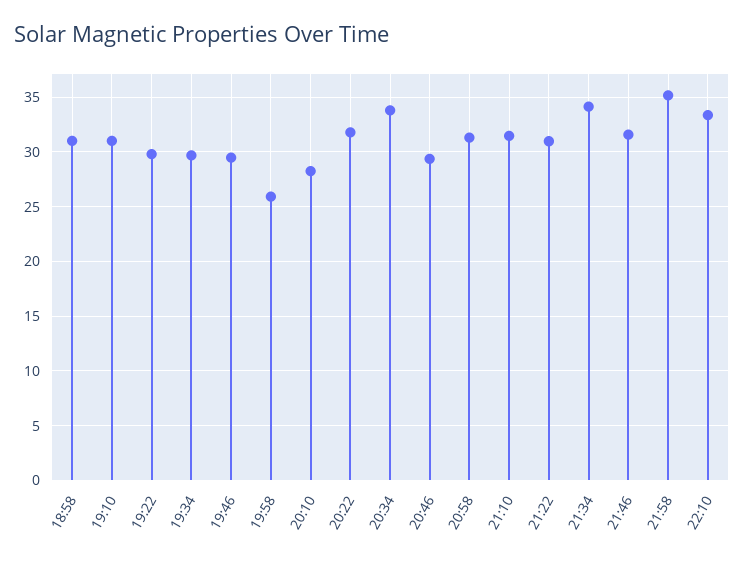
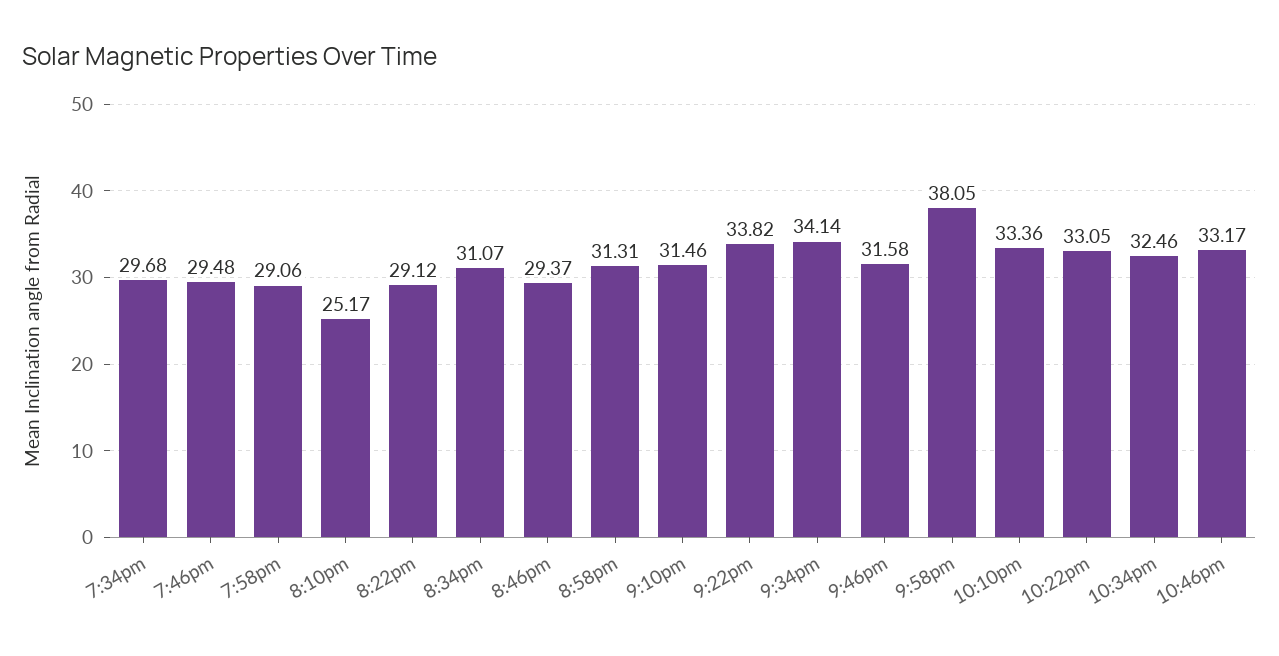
18:58: 31 -> none
19:10: 31 -> none
19:22: 30 -> none
19:58: 26 -> 29.06
20:10: 28 -> 25.17
20:22: 32 -> 29.12
20:34: 34 -> 31.07
21:22: 31 -> 33.82
21:58: 35 -> 38.05
10:22pm: none -> 33.05
10:34pm: none -> 32.46
10:46pm: none -> 33.17

